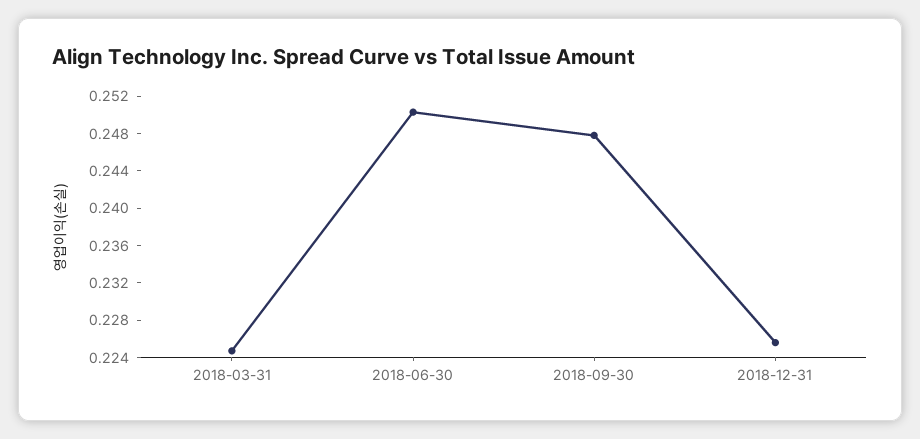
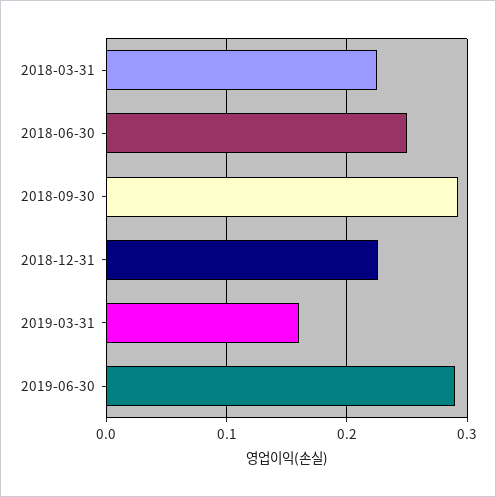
2018-09-30: 0.248 -> 0.29
2019-03-31: none -> 0.16
2019-06-30: none -> 0.29

